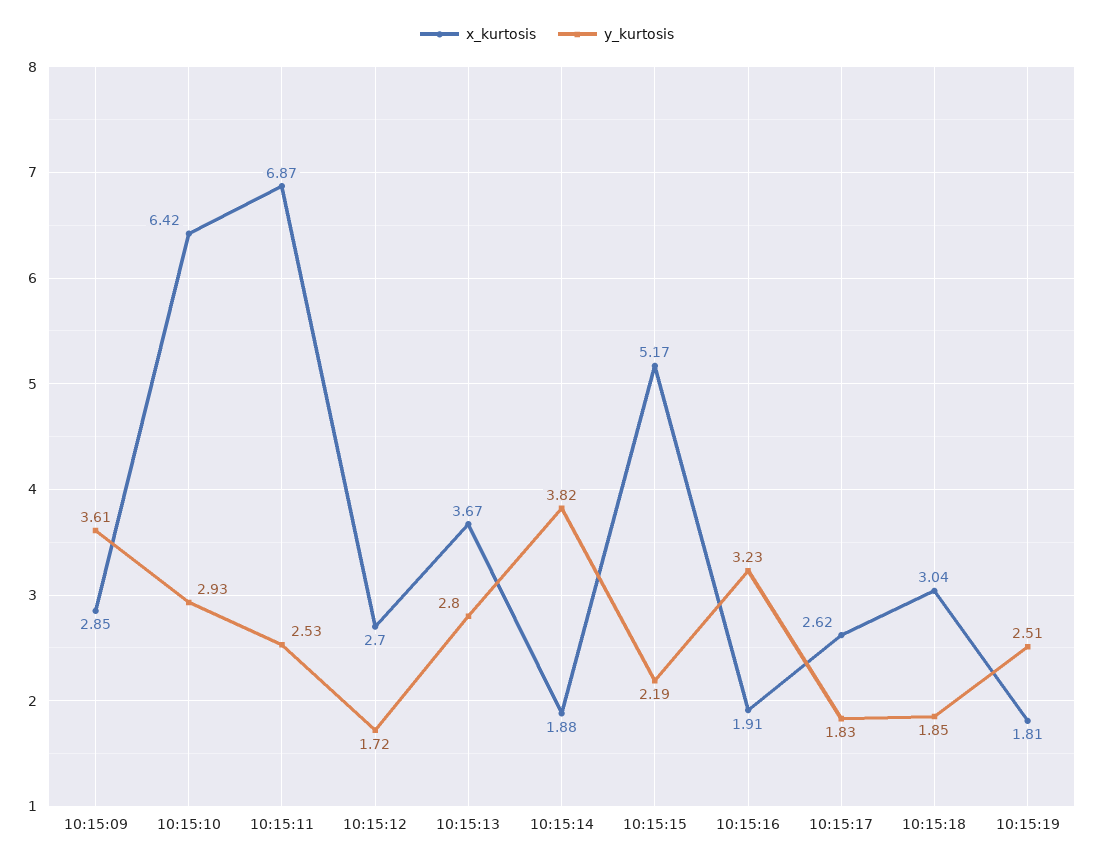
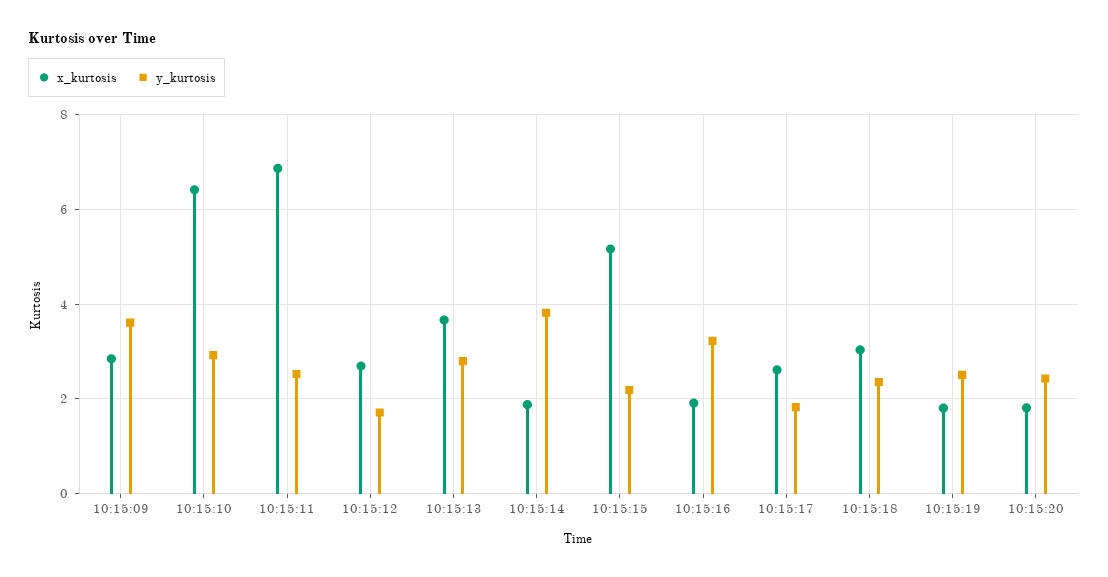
y_kurtosis, 10:15:18: 1.85 -> 2.4
x_kurtosis, 10:15:20: none -> 1.8
y_kurtosis, 10:15:20: none -> 2.4

